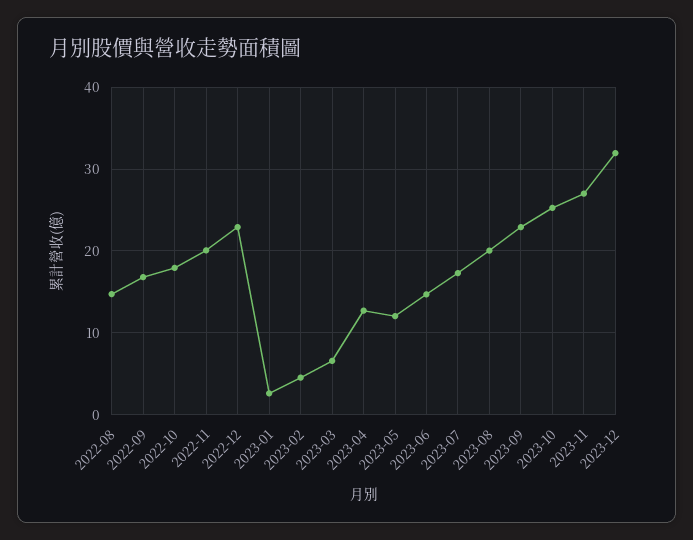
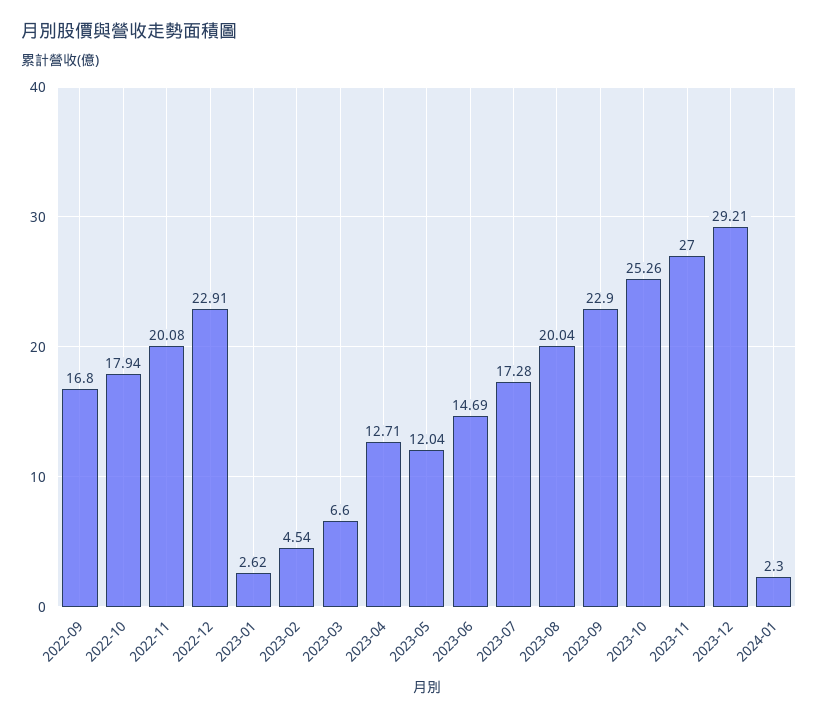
2022-08: 15 -> none
2023-12: 32 -> 29.21
2024-01: none -> 2.3

